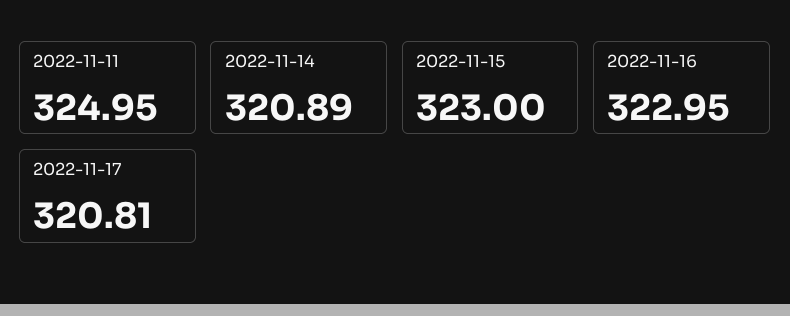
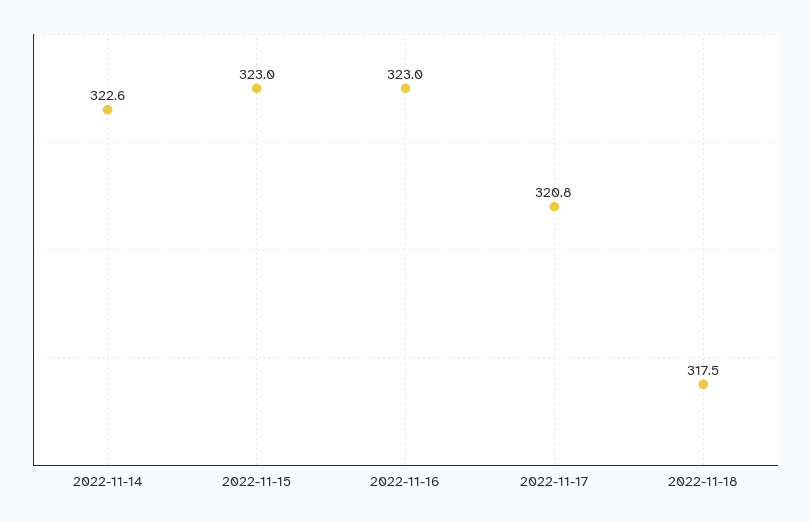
2022-11-11: 324.95 -> none
2022-11-14: 320.89 -> 322.6
2022-11-18: none -> 317.5

